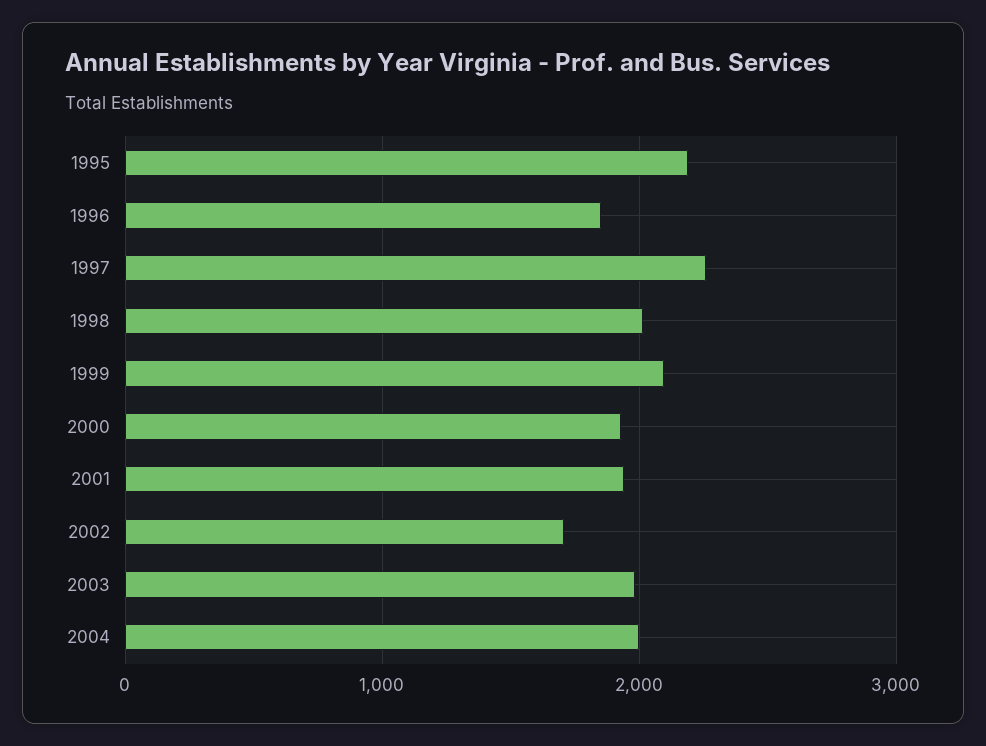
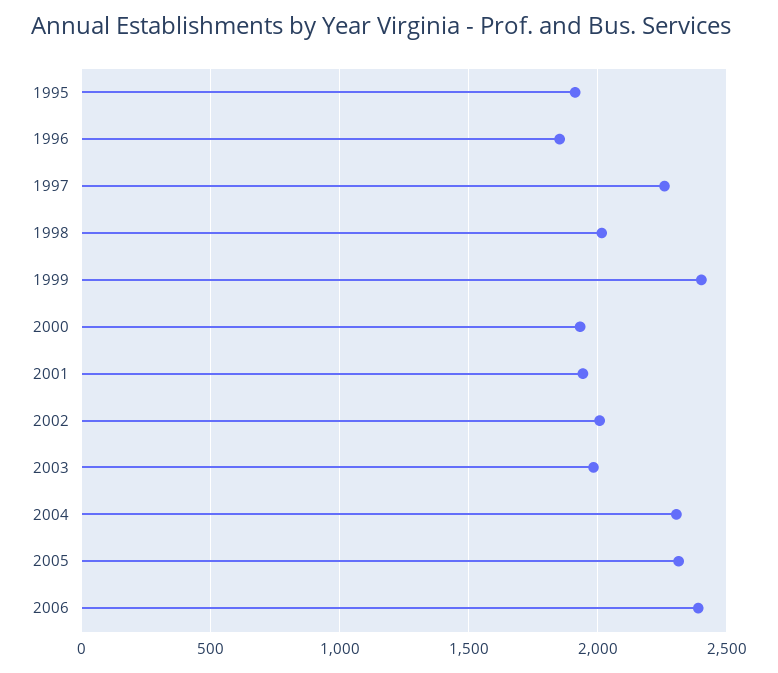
1995: 2200 -> 1900
1999: 2100 -> 2400
2002: 1700 -> 2000
2004: 2000 -> 2300
2005: none -> 2300
2006: none -> 2400

